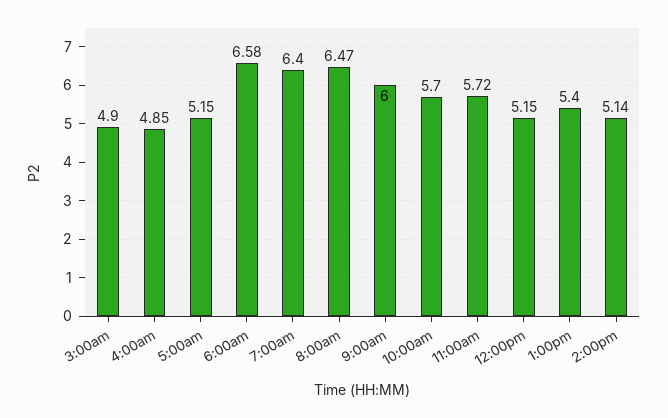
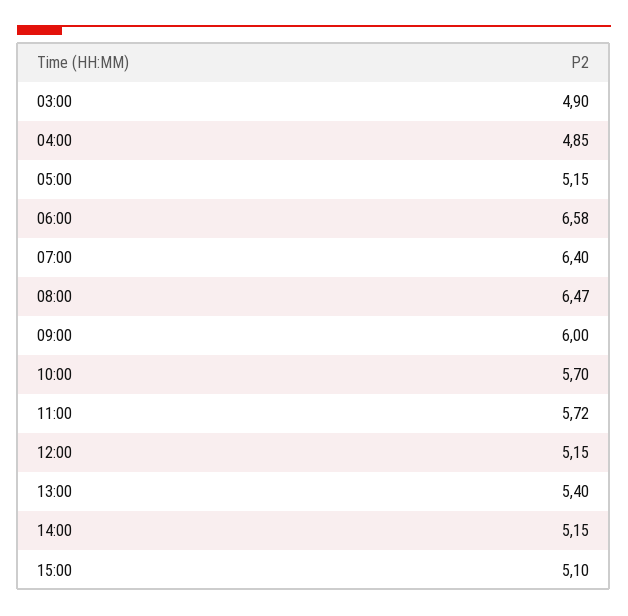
2:00pm: 5.14 -> 5.15
15:00: none -> 5.1

